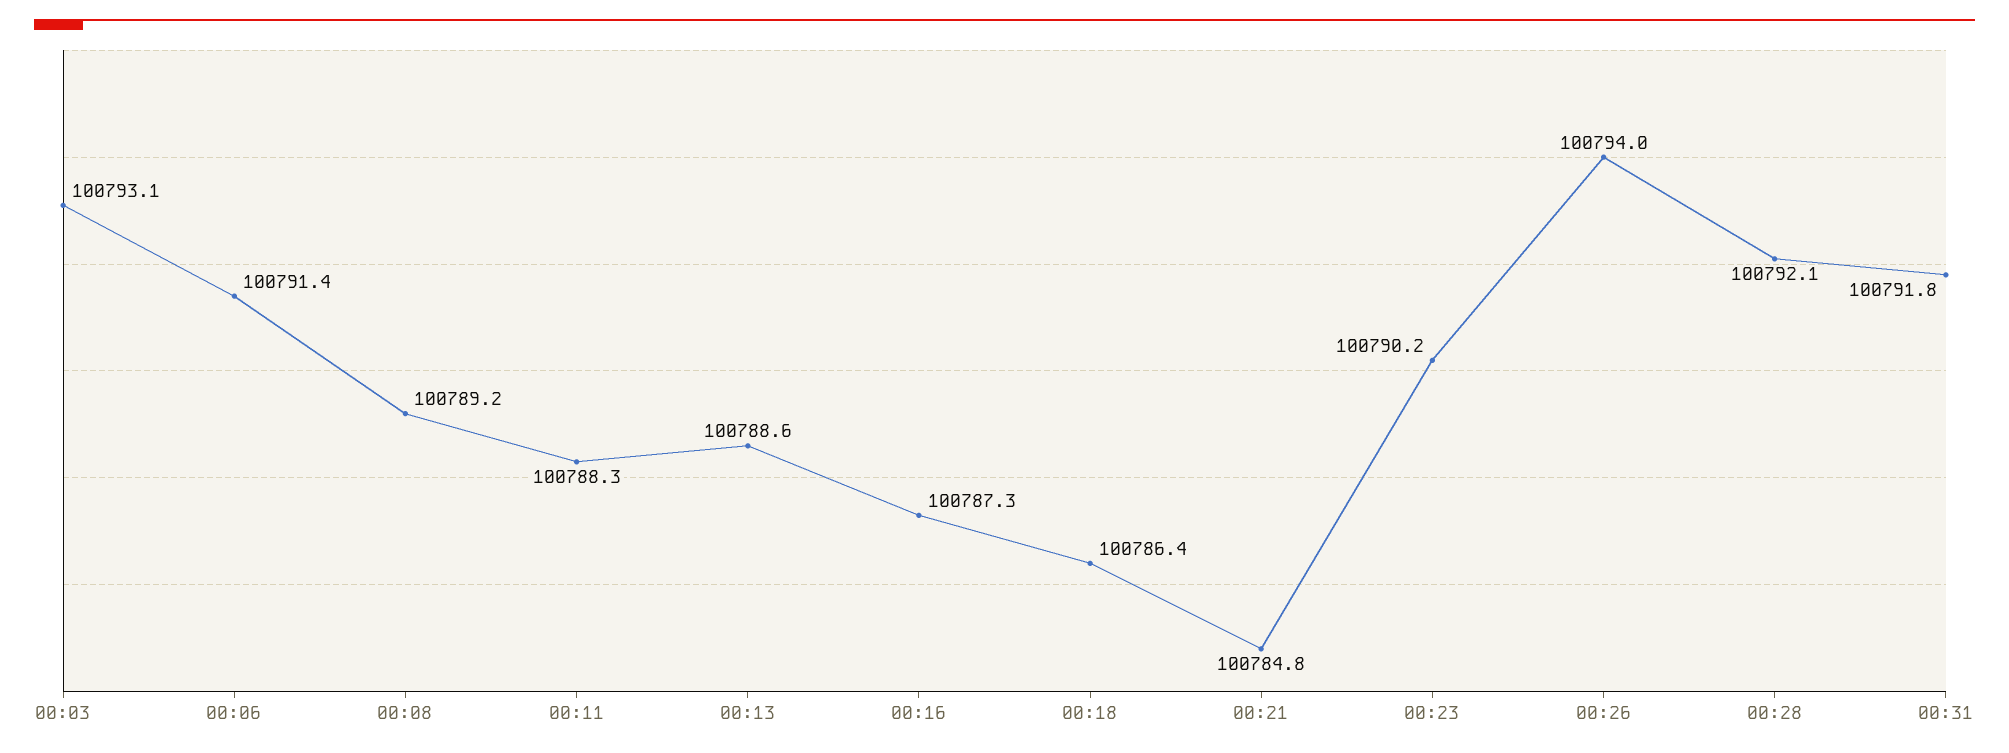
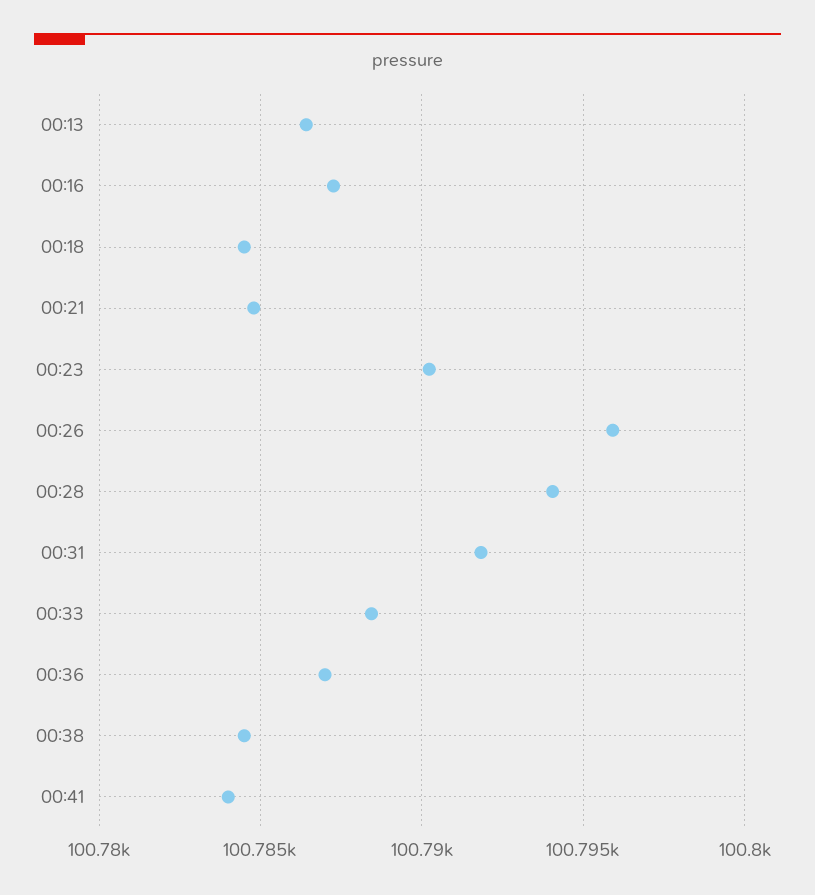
00:03: 100793.1 -> none
00:06: 100791.4 -> none
00:08: 100789.2 -> none
00:11: 100788.3 -> none
00:13: 100788.6 -> 100786.5
00:18: 100786.4 -> 100784.5
00:26: 100794 -> 100796
00:28: 100792.1 -> 100794
00:33: none -> 100788.5
00:36: none -> 100787
00:38: none -> 100784.5
00:41: none -> 100784

